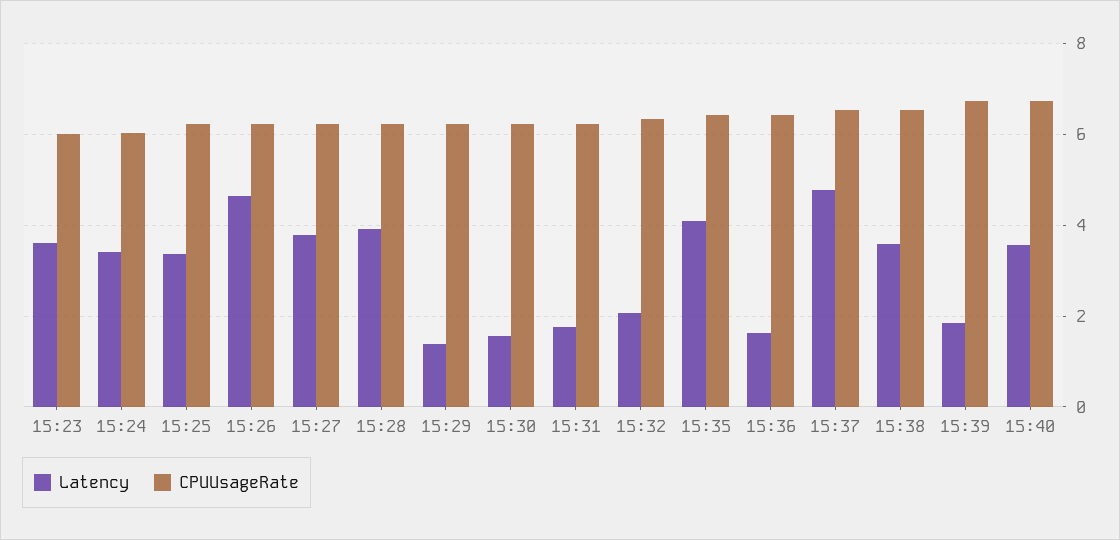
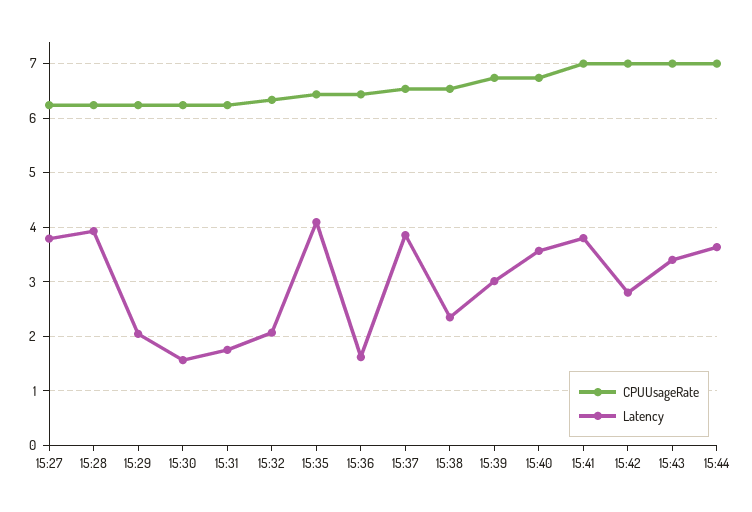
Latency, 15:23: 3.6 -> none
CPUUsageRate, 15:23: 6 -> none
Latency, 15:24: 3.4 -> none
CPUUsageRate, 15:24: 6 -> none
Latency, 15:25: 3.4 -> none
CPUUsageRate, 15:25: 6.2 -> none
Latency, 15:26: 4.6 -> none
CPUUsageRate, 15:26: 6.2 -> none
Latency, 15:29: 1.4 -> 2
Latency, 15:37: 4.8 -> 3.8
Latency, 15:38: 3.6 -> 2.4
Latency, 15:39: 1.8 -> 3
CPUUsageRate, 15:41: none -> 7
Latency, 15:41: none -> 3.8
CPUUsageRate, 15:42: none -> 7
Latency, 15:42: none -> 2.8
CPUUsageRate, 15:43: none -> 7
Latency, 15:43: none -> 3.4
CPUUsageRate, 15:44: none -> 7
Latency, 15:44: none -> 3.6

